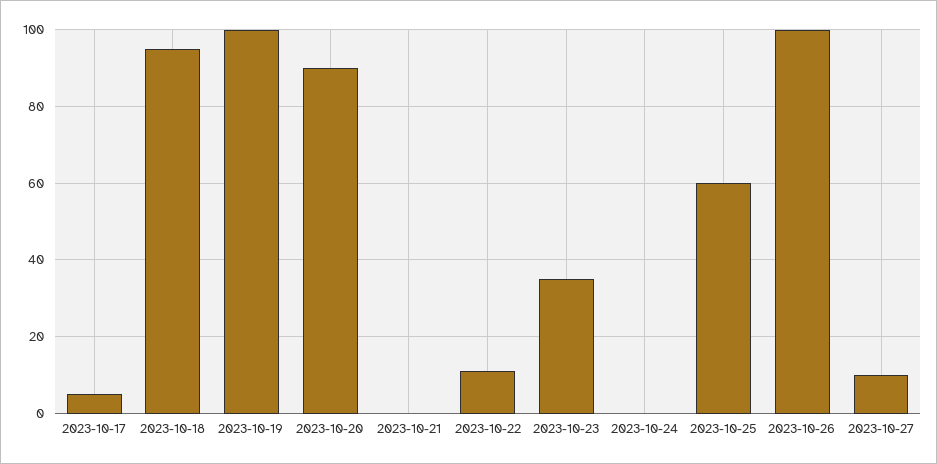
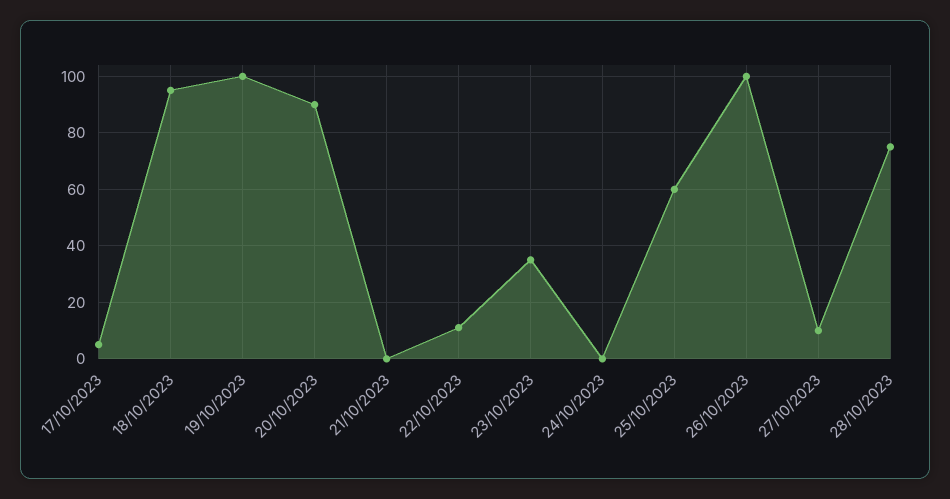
28/10/2023: none -> 75

